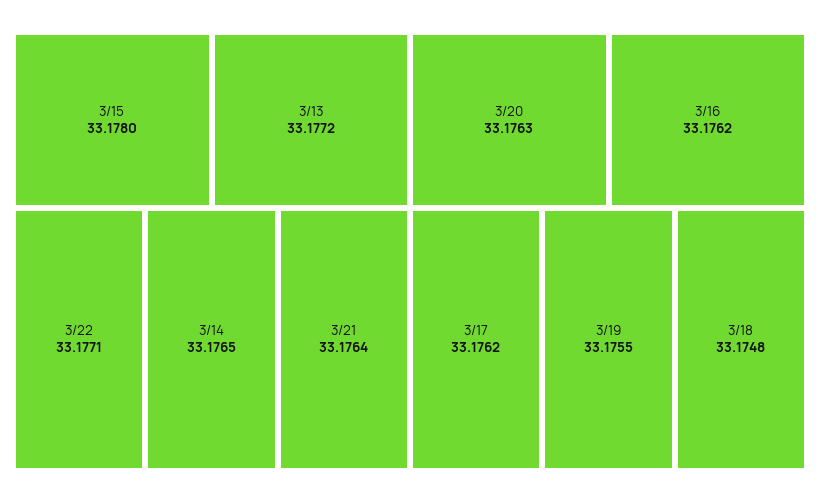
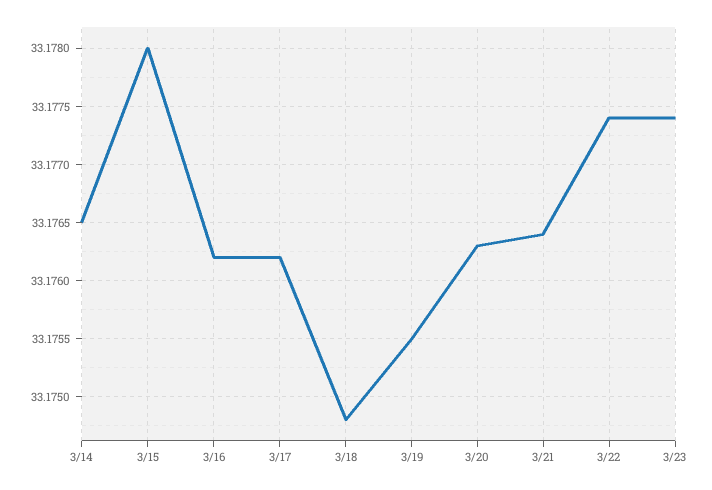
3/13: 33.1772 -> none
3/22: 33.1771 -> 33.1774
3/23: none -> 33.1774

